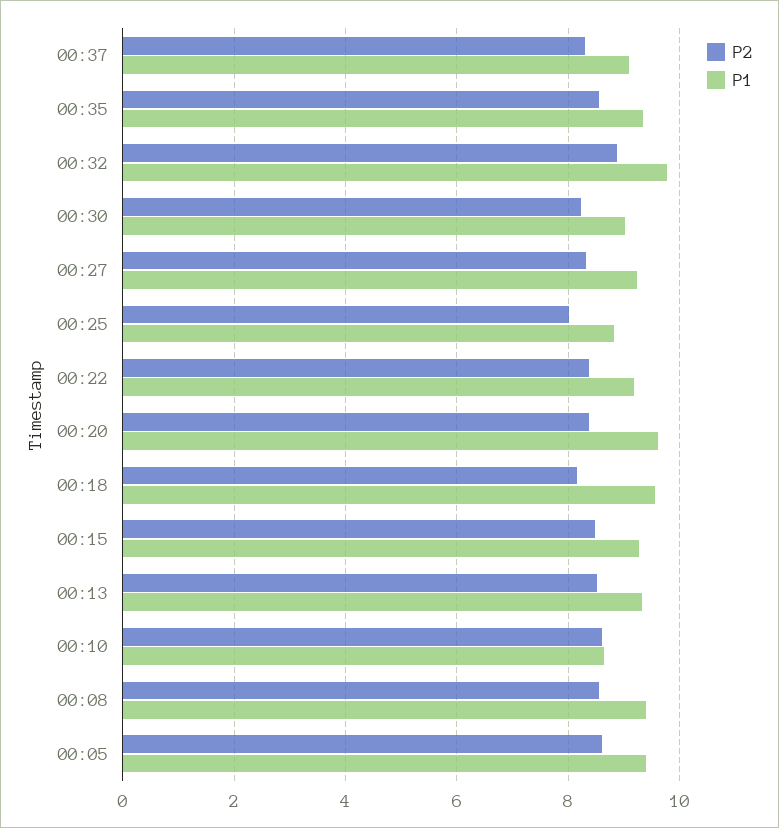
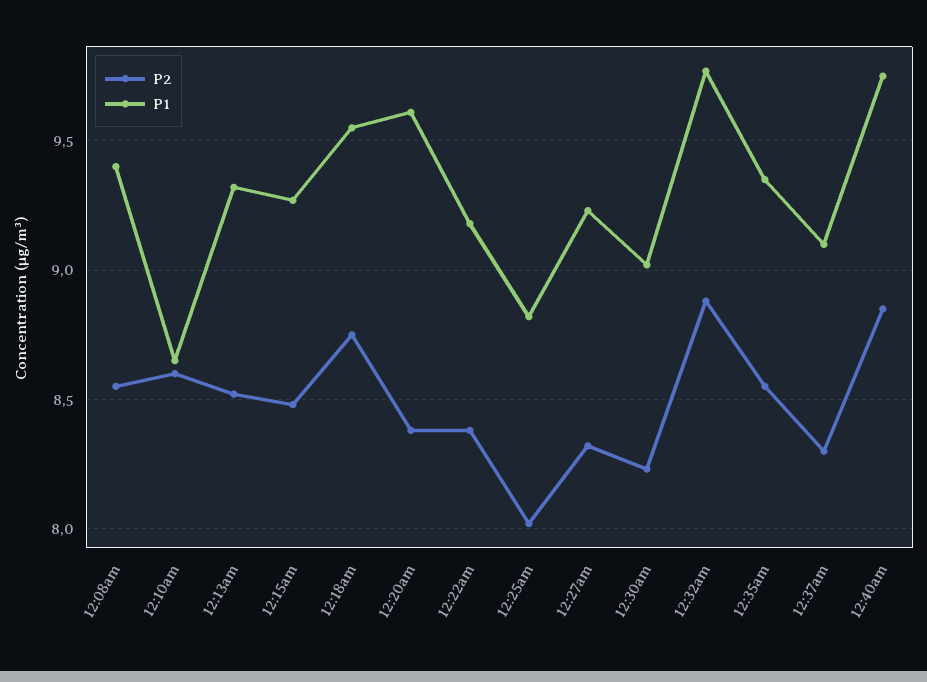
P2, 00:18: 8.2 -> 8.75
P2, 00:05: 8.6 -> none
P1, 00:05: 9.4 -> none
P2, 12:40am: none -> 8.85
P1, 12:40am: none -> 9.75

